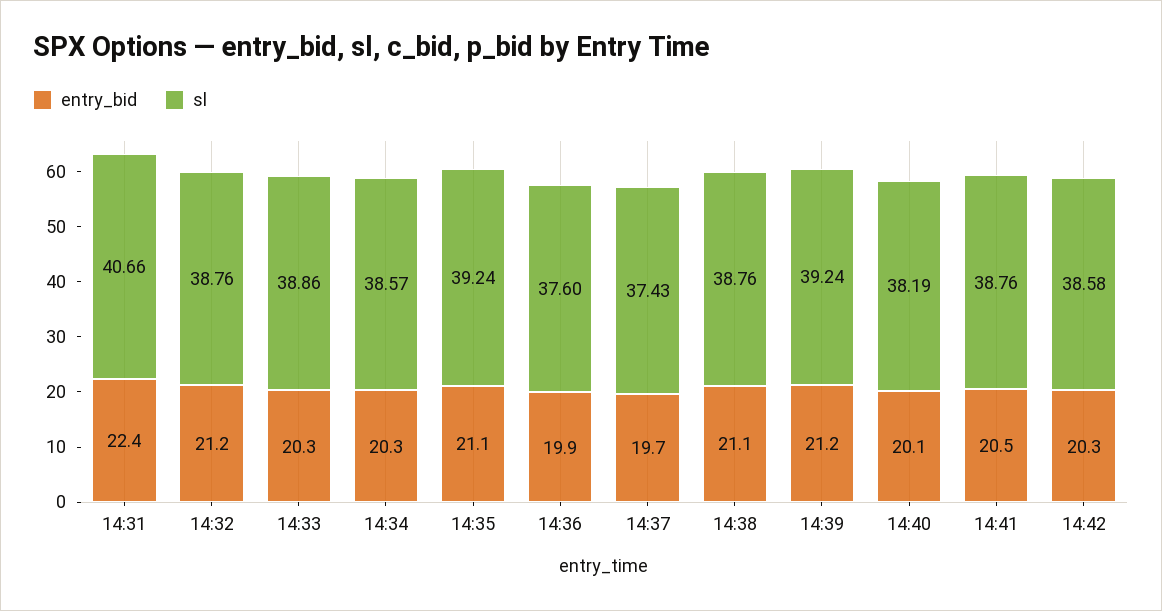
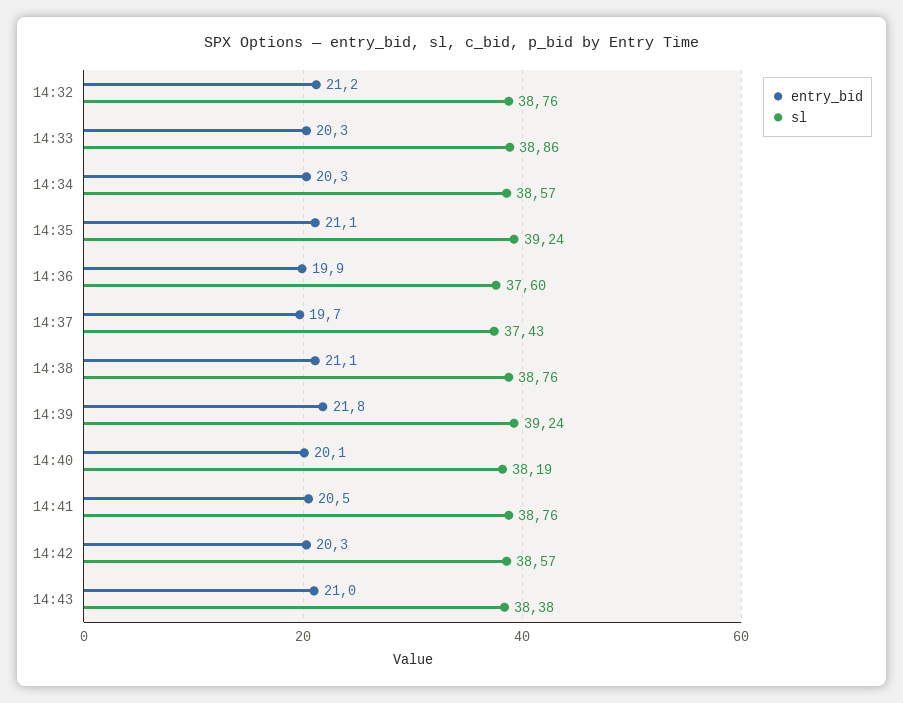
entry_bid, 14:31: 22.4 -> none
sl, 14:31: 40.66 -> none
entry_bid, 14:39: 21.2 -> 21.8
sl, 14:42: 38.58 -> 38.57
entry_bid, 14:43: none -> 21
sl, 14:43: none -> 38.38

